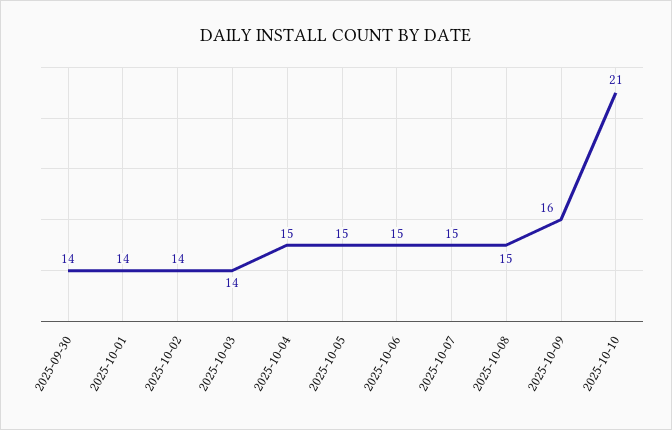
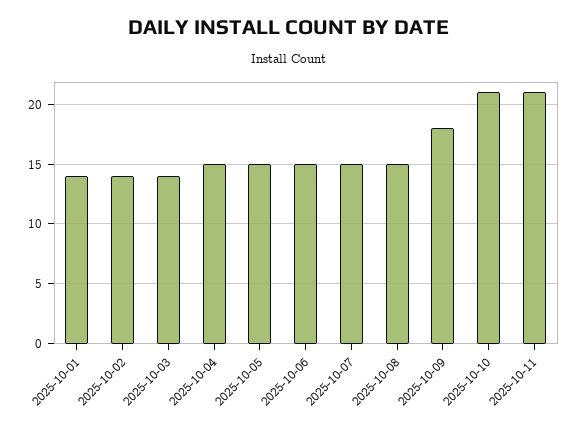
2025-09-30: 14 -> none
2025-10-09: 16 -> 18
2025-10-11: none -> 21

